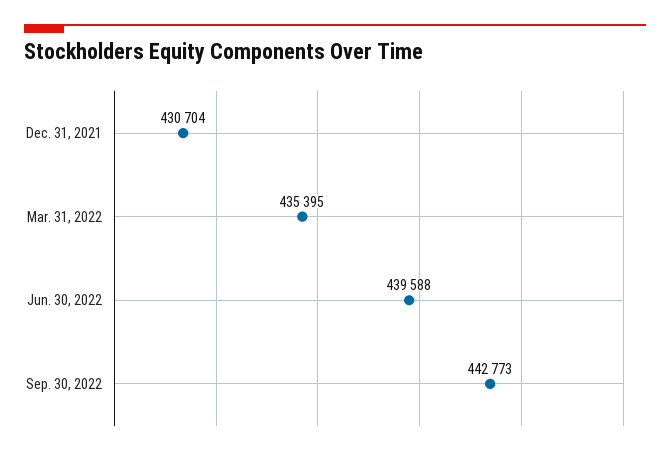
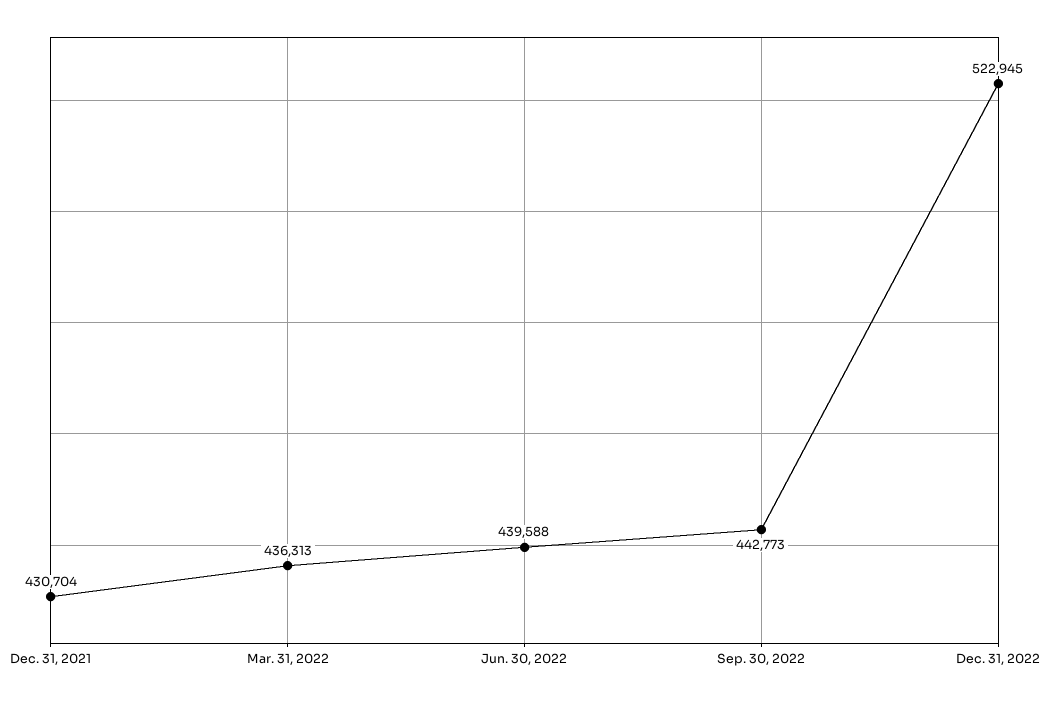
Mar. 31, 2022: 435395 -> 436313
Dec. 31, 2022: none -> 522945

